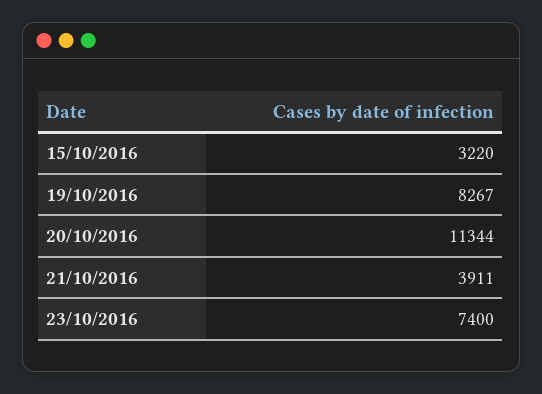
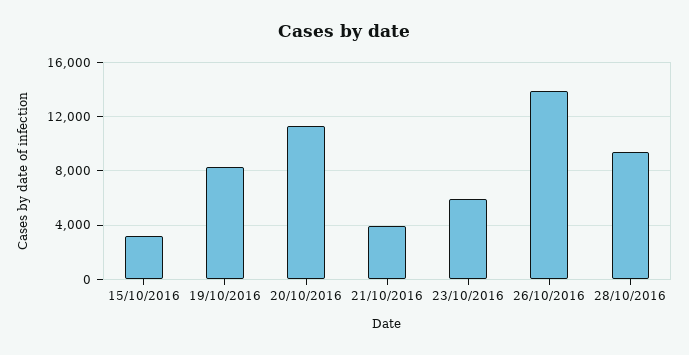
23/10/2016: 7400 -> 6000
26/10/2016: none -> 14000
28/10/2016: none -> 9500

